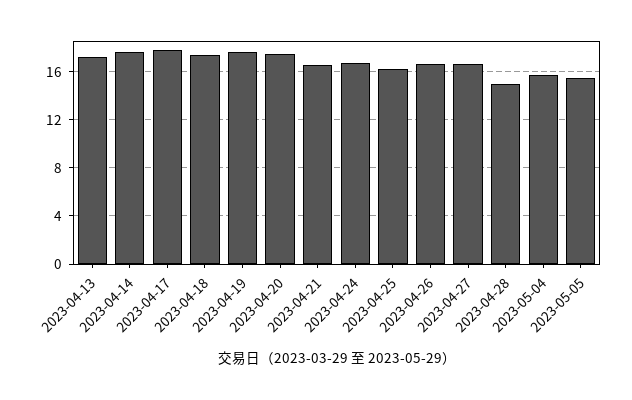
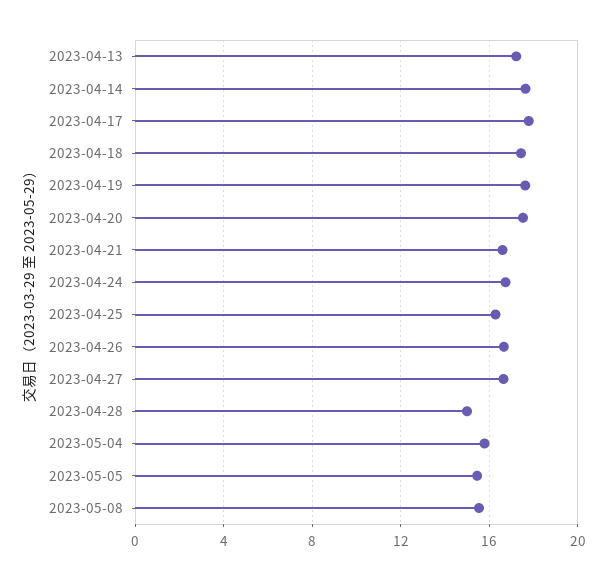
2023-05-08: none -> 15.5

